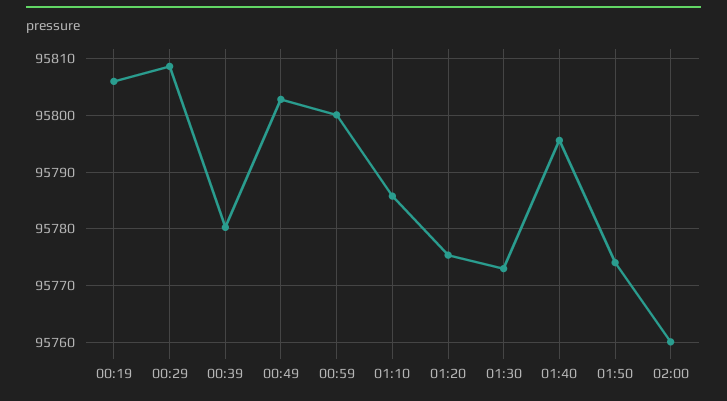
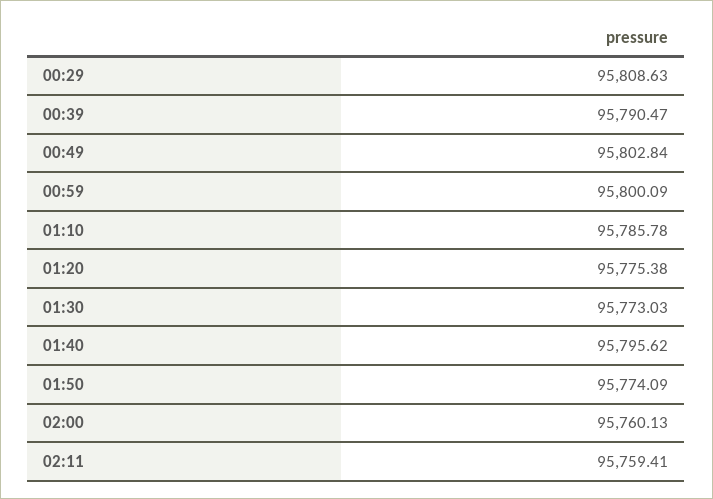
00:19: 95806 -> none
00:39: 95780 -> 95790.47
02:11: none -> 95759.41

